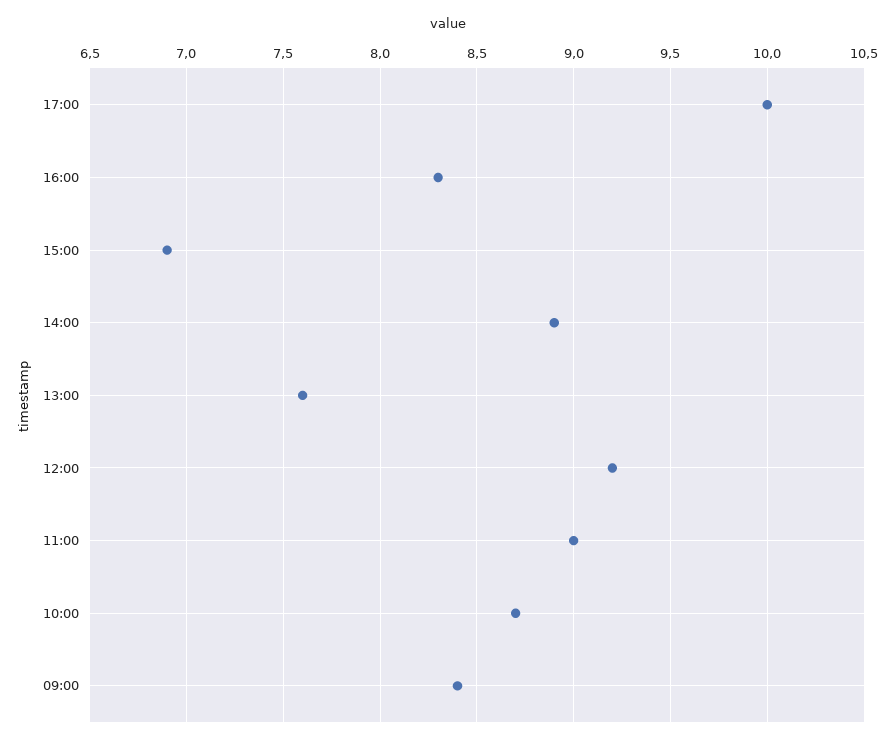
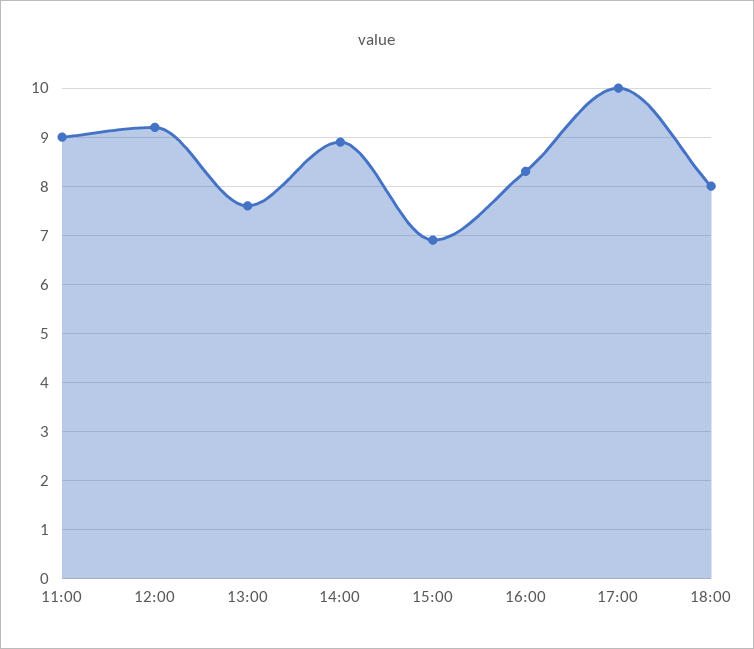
10:00: 8.7 -> none
09:00: 8.4 -> none
18:00: none -> 8

